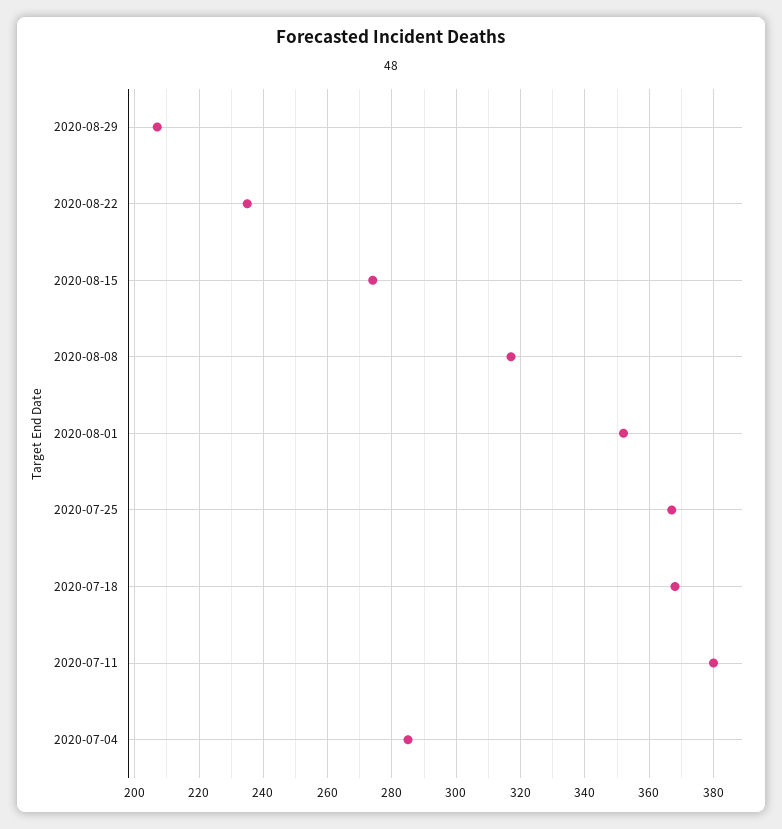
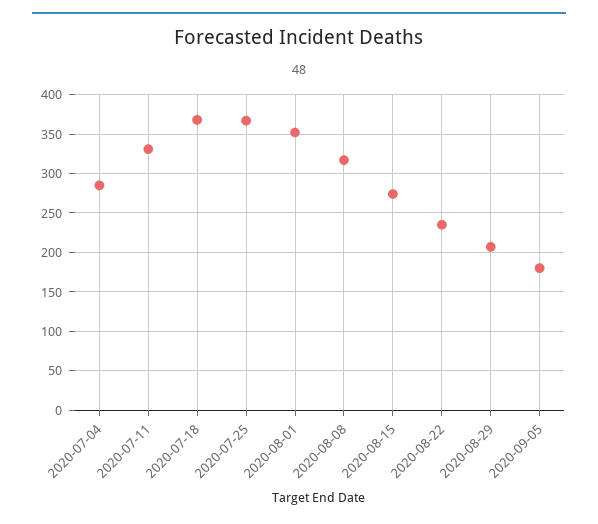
2020-07-11: 380 -> 330
2020-09-05: none -> 180

